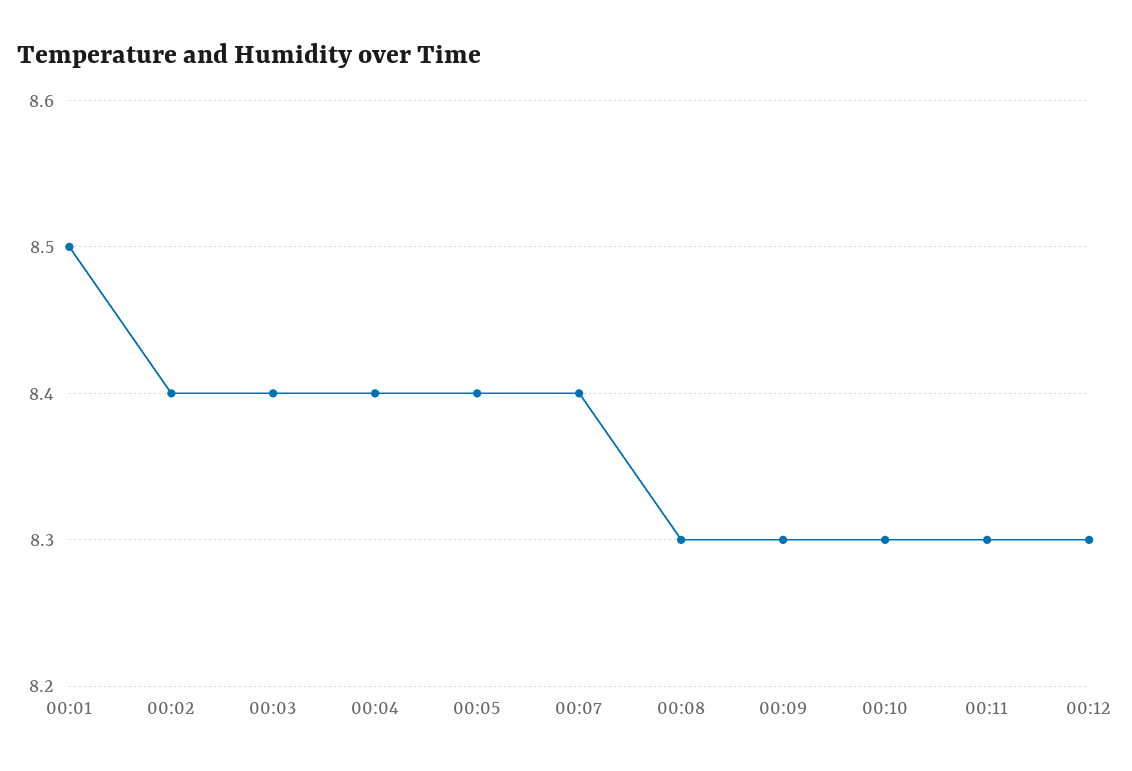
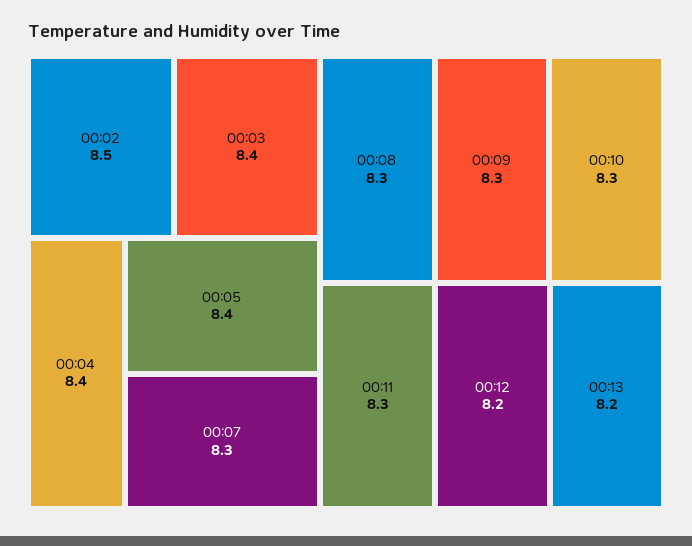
00:01: 8.5 -> none
00:02: 8.4 -> 8.5
00:07: 8.4 -> 8.3
00:12: 8.3 -> 8.2
00:13: none -> 8.2

